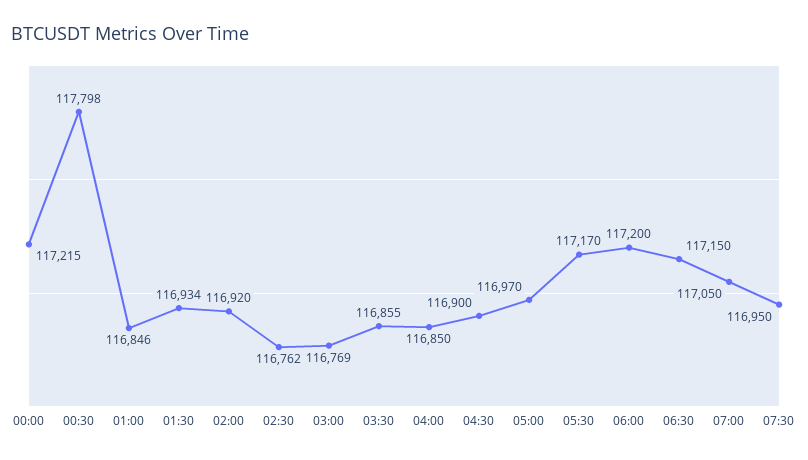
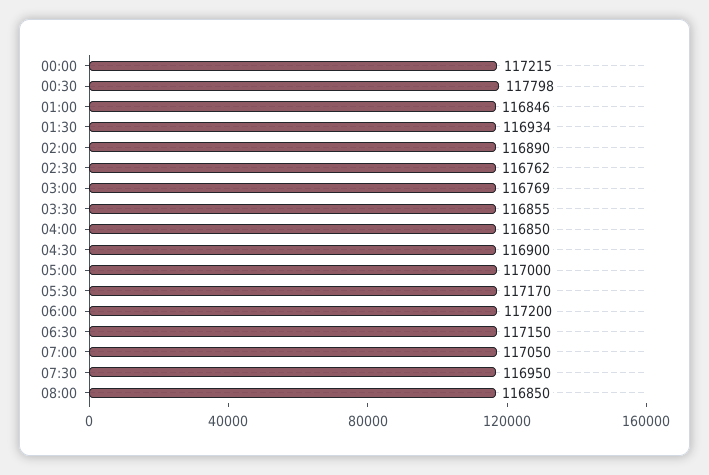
02:00: 116920 -> 116890
05:00: 116970 -> 117000
08:00: none -> 116850

